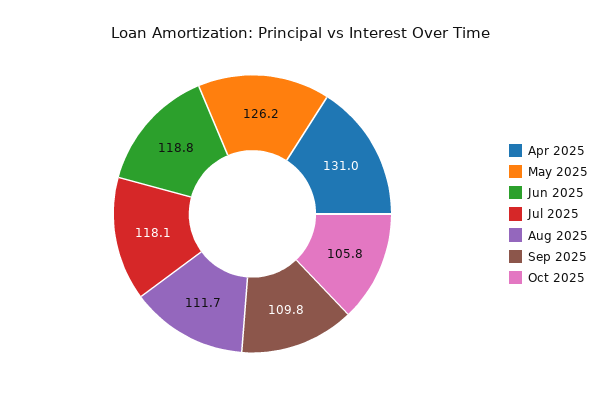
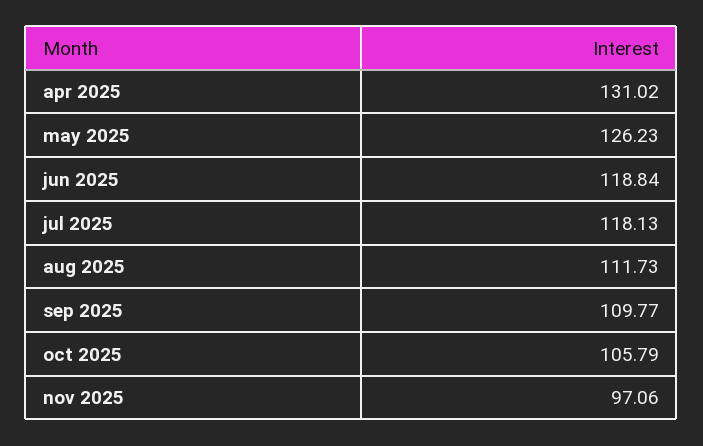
nov 2025: none -> 97.06

